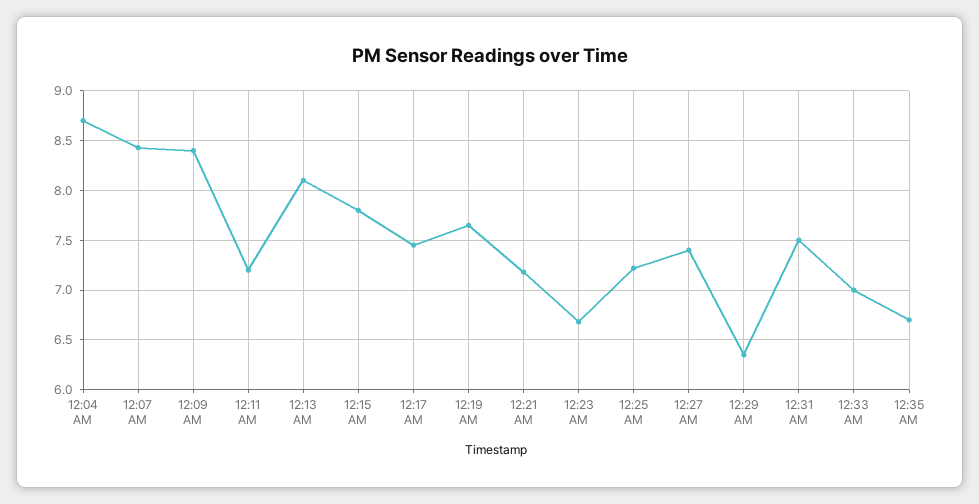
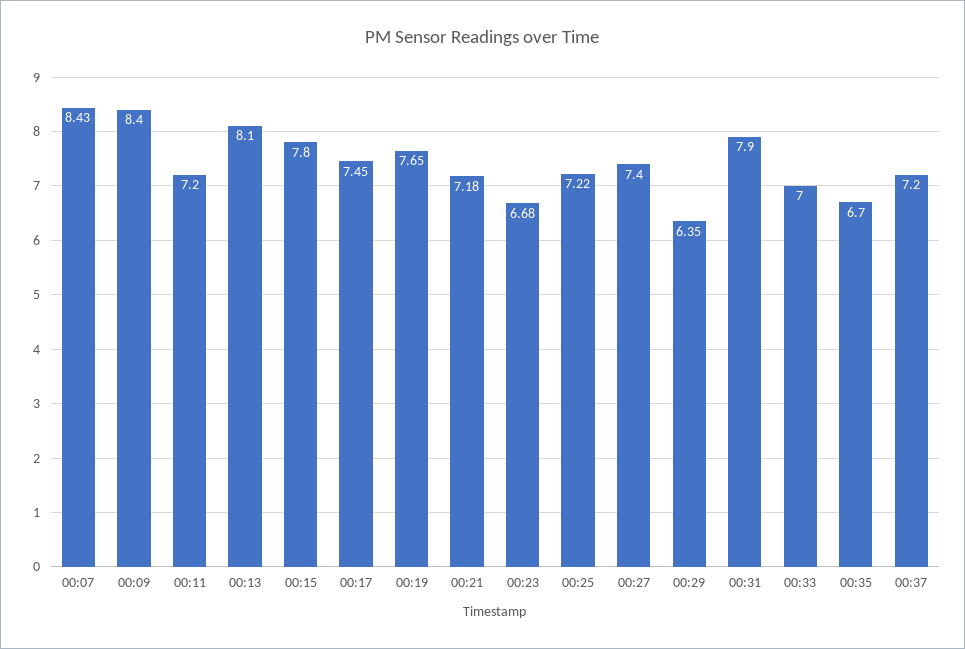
12:04 AM: 8.7 -> none
12:31 AM: 7.5 -> 7.9
00:37: none -> 7.2

